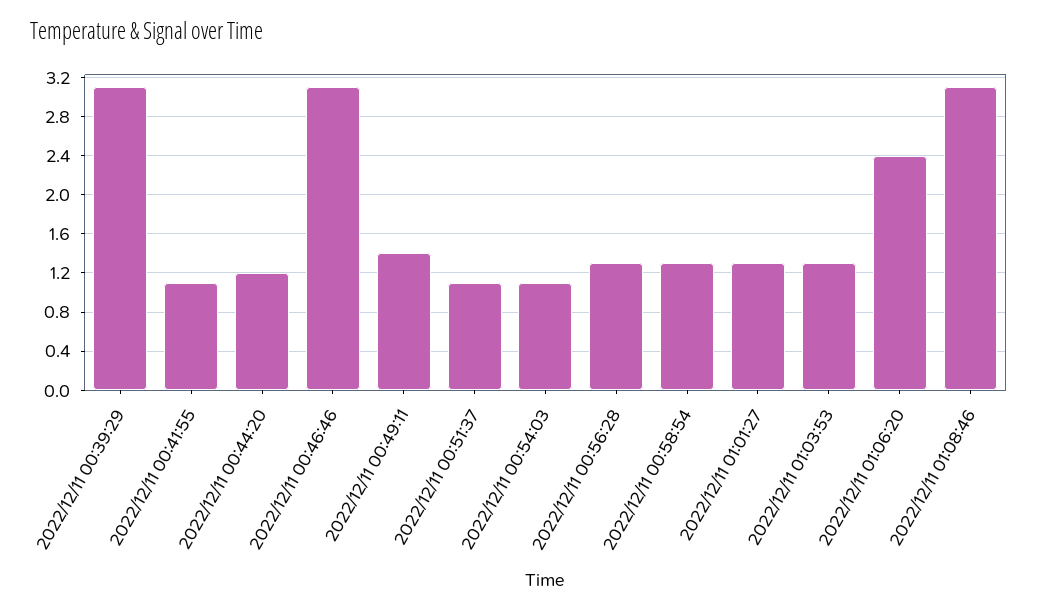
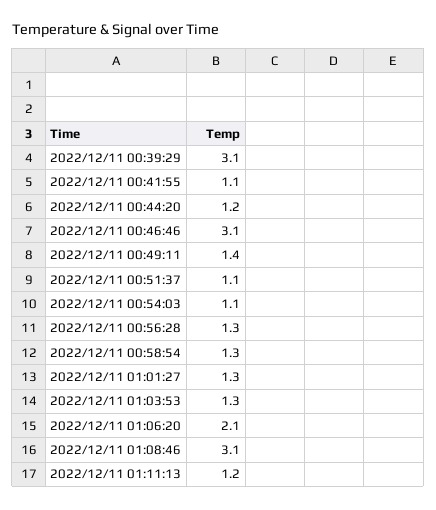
2022/12/11 01:06:20: 2.4 -> 2.1
2022/12/11 01:11:13: none -> 1.2

